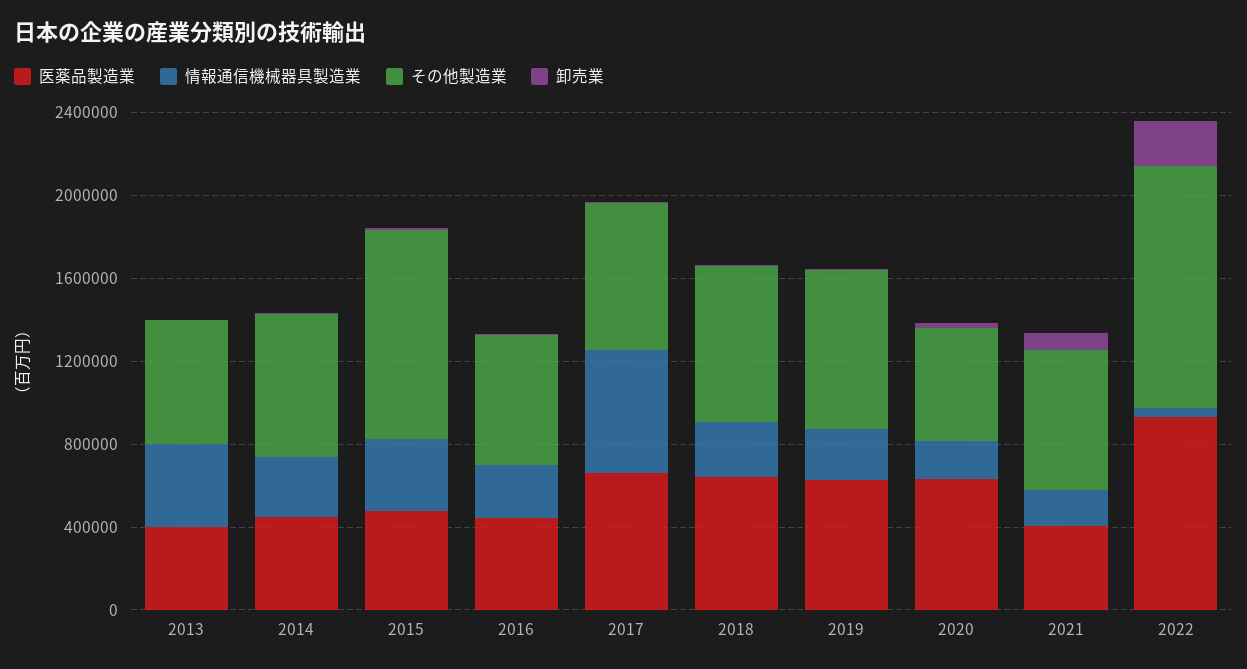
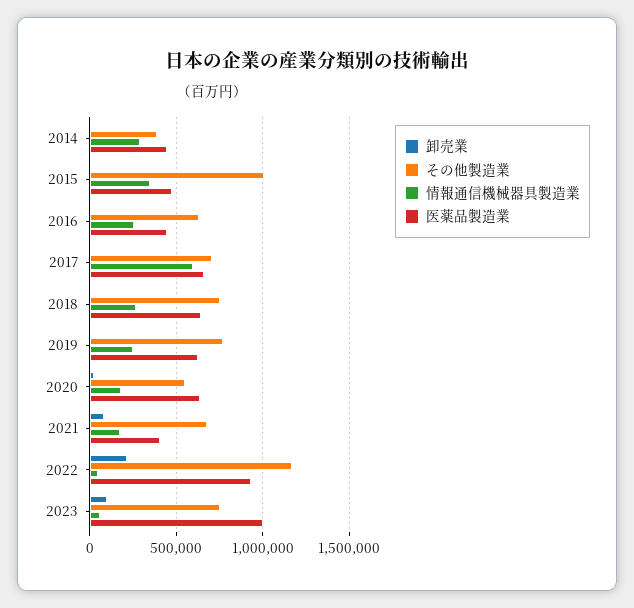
医薬品製造業, 2013: 400000 -> none
情報通信機械器具製造業, 2013: 400000 -> none
その他製造業, 2013: 600000 -> none
卸売業, 2013: 0 -> none
その他製造業, 2014: 700000 -> 400000
卸売業, 2023: none -> 100000
その他製造業, 2023: none -> 750000
情報通信機械器具製造業, 2023: none -> 50000
医薬品製造業, 2023: none -> 1000000

